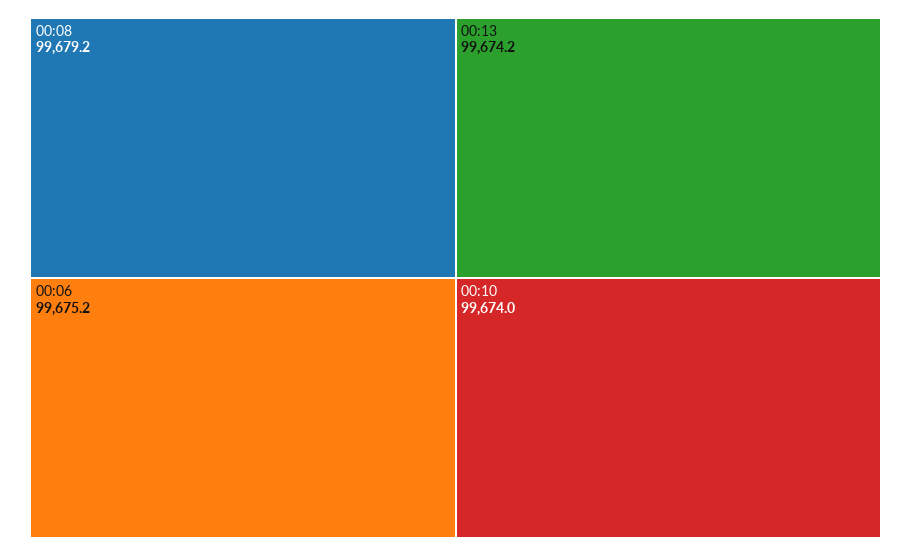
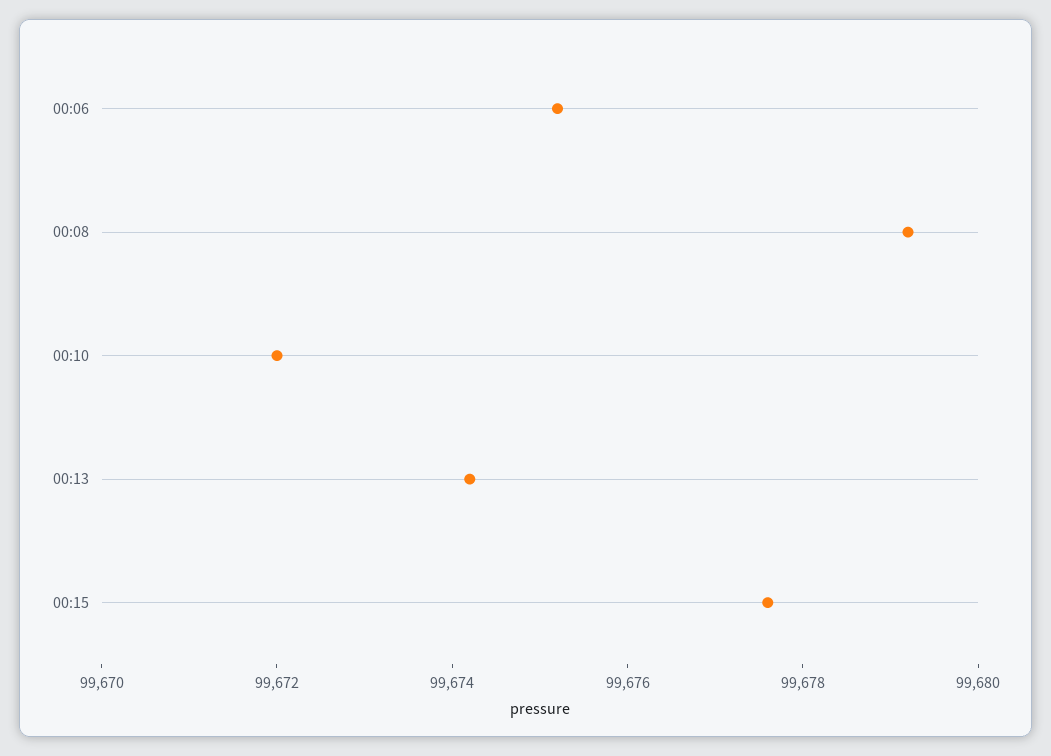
00:10: 99674 -> 99672
00:15: none -> 99677.5

